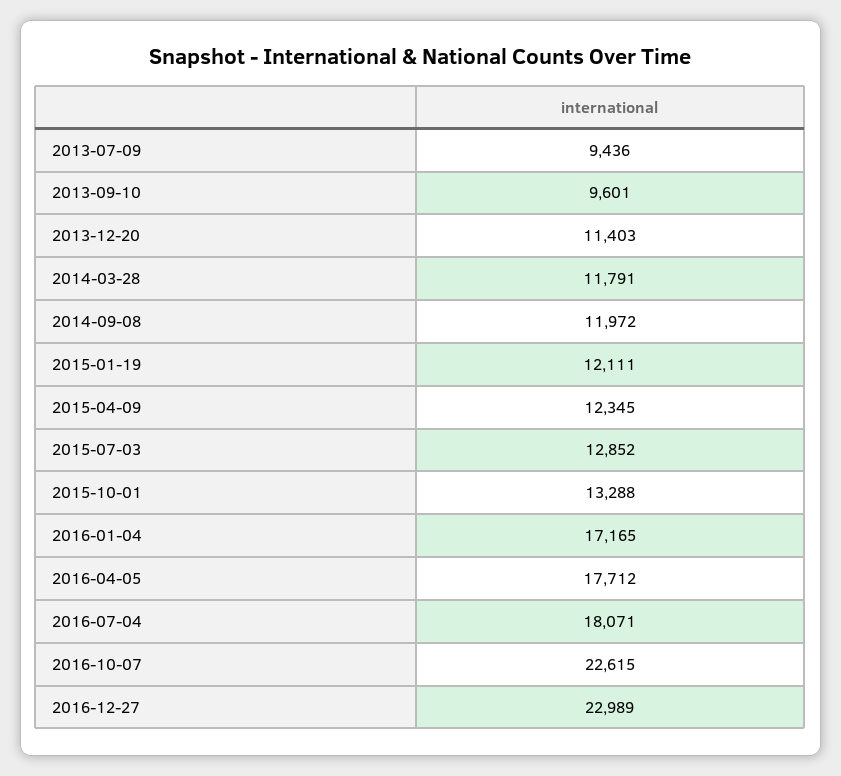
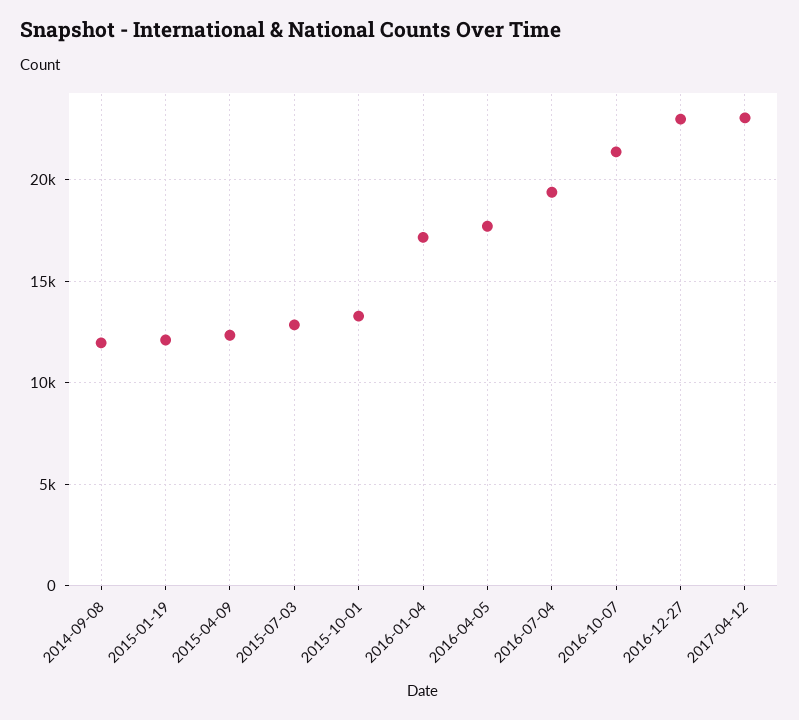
2013-07-09: 9436 -> none
2013-09-10: 9601 -> none
2013-12-20: 11403 -> none
2014-03-28: 11791 -> none
2016-07-04: 18071 -> 19500
2016-10-07: 22615 -> 21500
2017-04-12: none -> 23000

